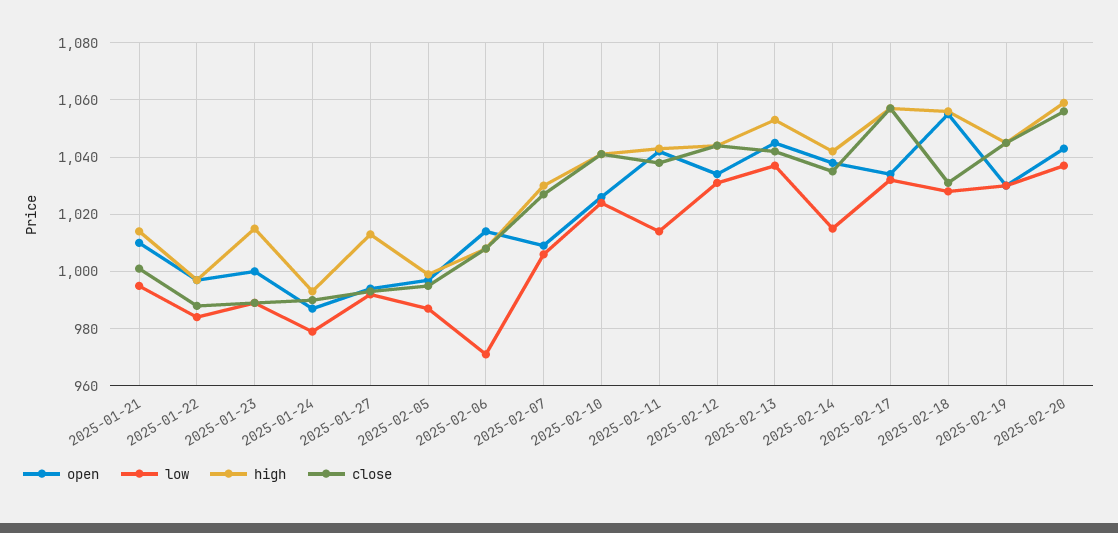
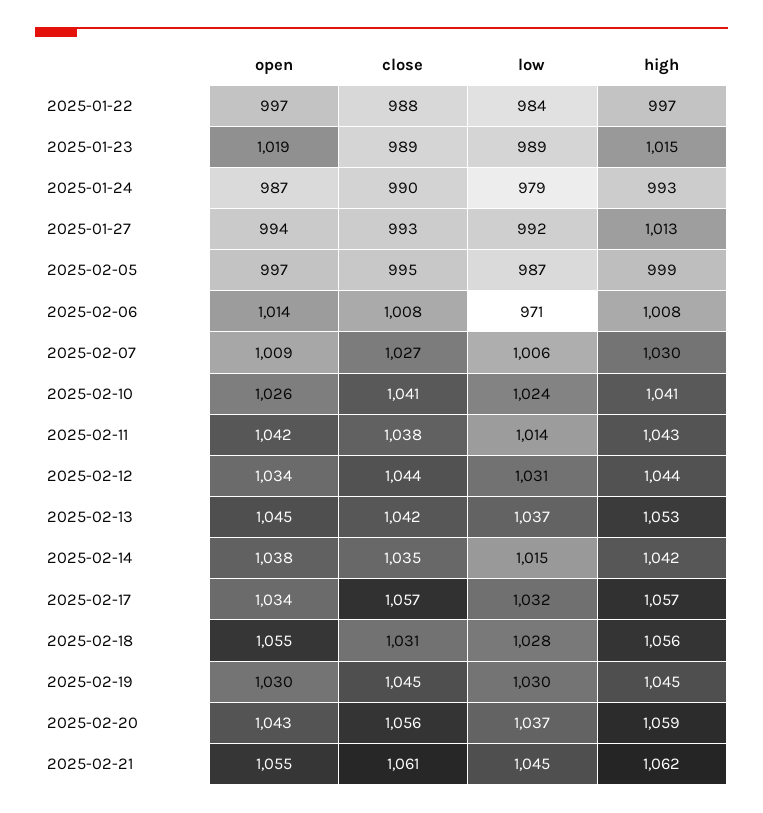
open, 2025-01-21: 1010 -> none
low, 2025-01-21: 995 -> none
high, 2025-01-21: 1015 -> none
close, 2025-01-21: 1000 -> none
open, 2025-01-23: 1000 -> 1019
open, 2025-02-21: none -> 1055
close, 2025-02-21: none -> 1061
low, 2025-02-21: none -> 1045
high, 2025-02-21: none -> 1062

